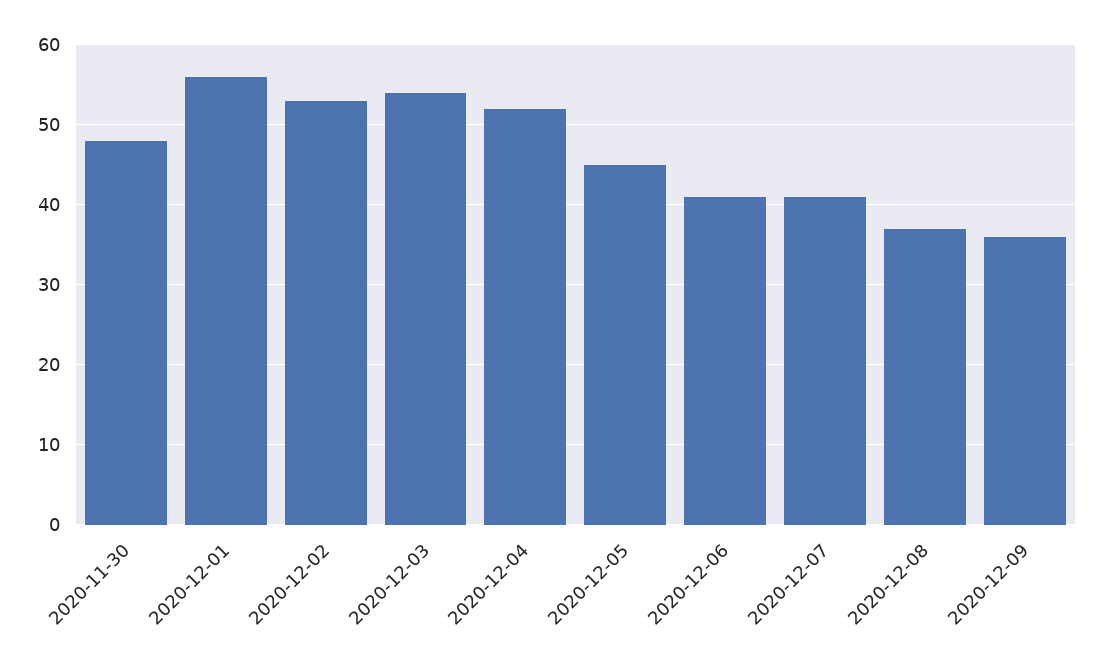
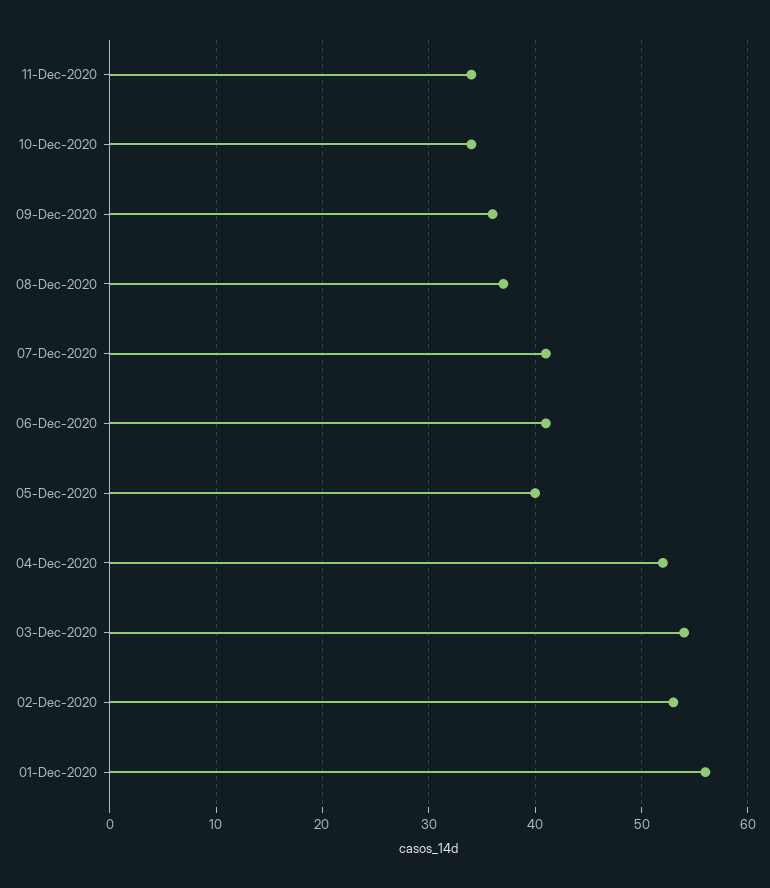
2020-11-30: 48 -> none
2020-12-05: 45 -> 40
11-Dec-2020: none -> 34
10-Dec-2020: none -> 34

